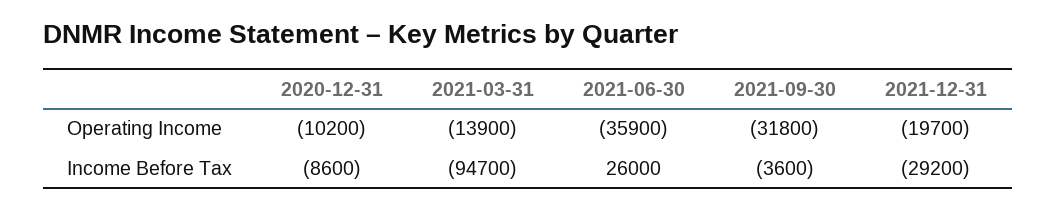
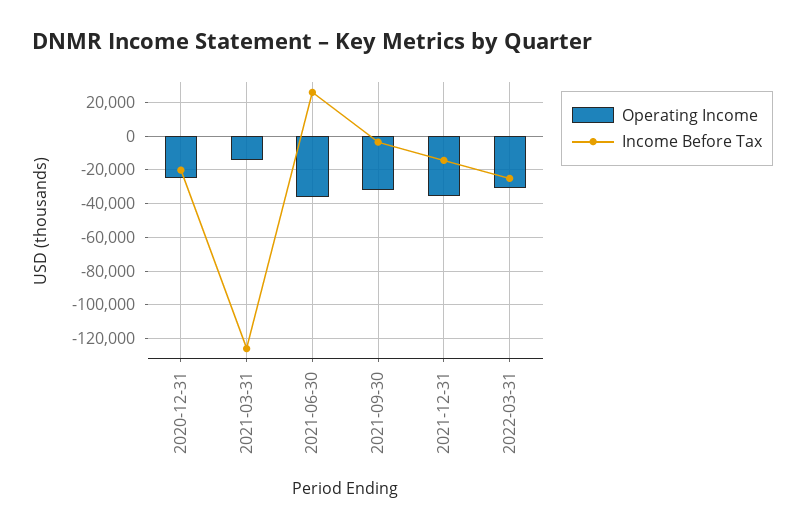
Operating Income, 2020-12-31: -10200 -> -25000
Operating Income, 2021-12-31: -19700 -> -35000
Income Before Tax, 2020-12-31: -8600 -> -20000
Income Before Tax, 2021-03-31: -94700 -> -125000
Income Before Tax, 2021-12-31: -29200 -> -15000
Operating Income, 2022-03-31: none -> -30000
Income Before Tax, 2022-03-31: none -> -25000

